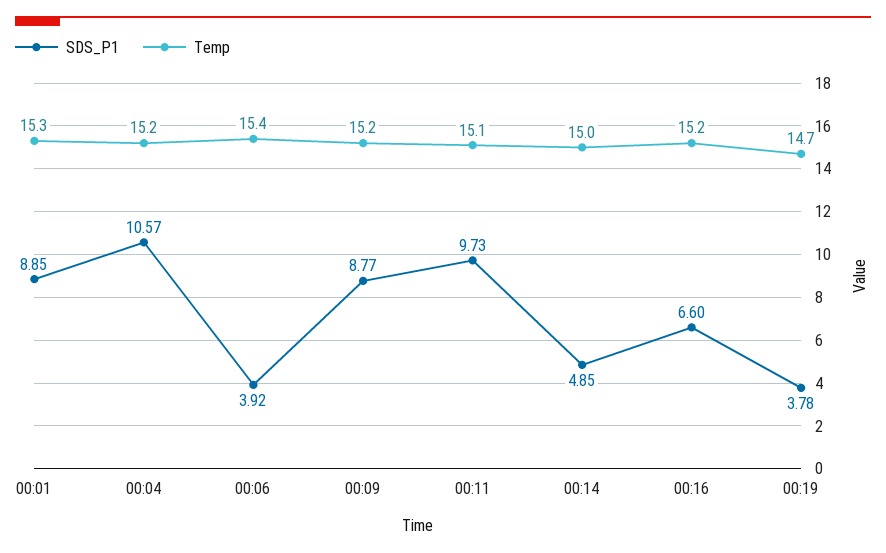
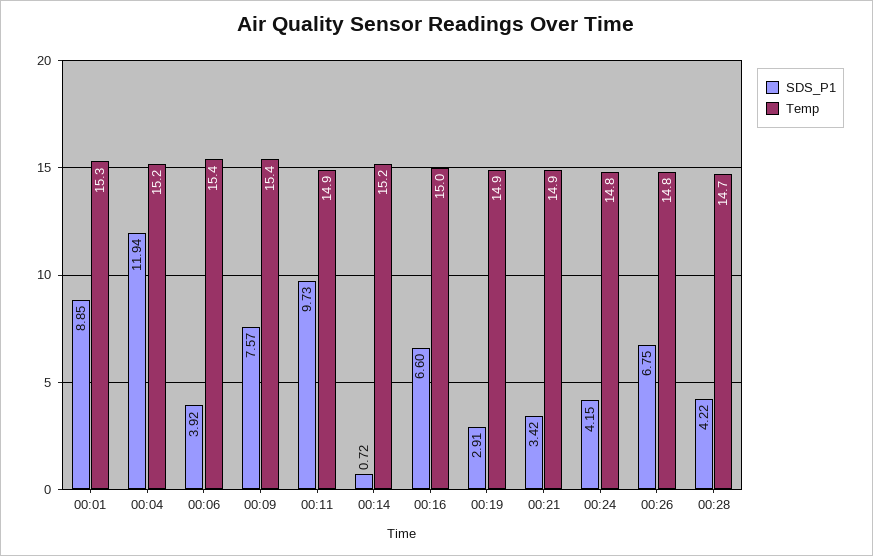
SDS_P1, 00:04: 10.57 -> 11.94
SDS_P1, 00:09: 8.77 -> 7.57
Temp, 00:09: 15.2 -> 15.4
Temp, 00:11: 15.1 -> 14.9
SDS_P1, 00:14: 4.85 -> 0.72
Temp, 00:14: 15 -> 15.2
Temp, 00:16: 15.2 -> 15
SDS_P1, 00:19: 3.78 -> 2.91
Temp, 00:19: 14.7 -> 14.9
SDS_P1, 00:21: none -> 3.42
Temp, 00:21: none -> 14.9
SDS_P1, 00:24: none -> 4.15
Temp, 00:24: none -> 14.8
SDS_P1, 00:26: none -> 6.75
Temp, 00:26: none -> 14.8
SDS_P1, 00:28: none -> 4.22
Temp, 00:28: none -> 14.7

